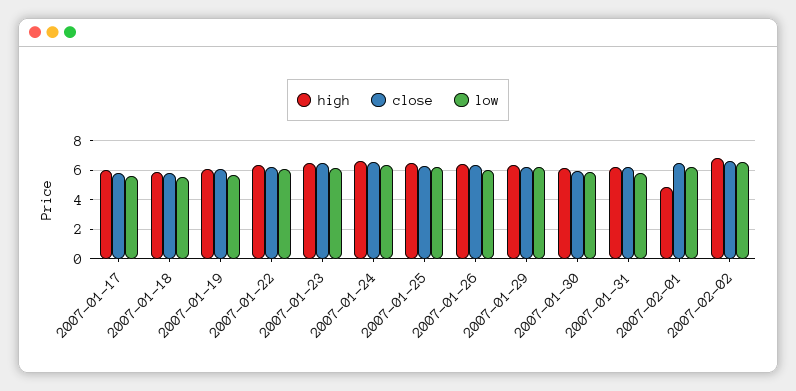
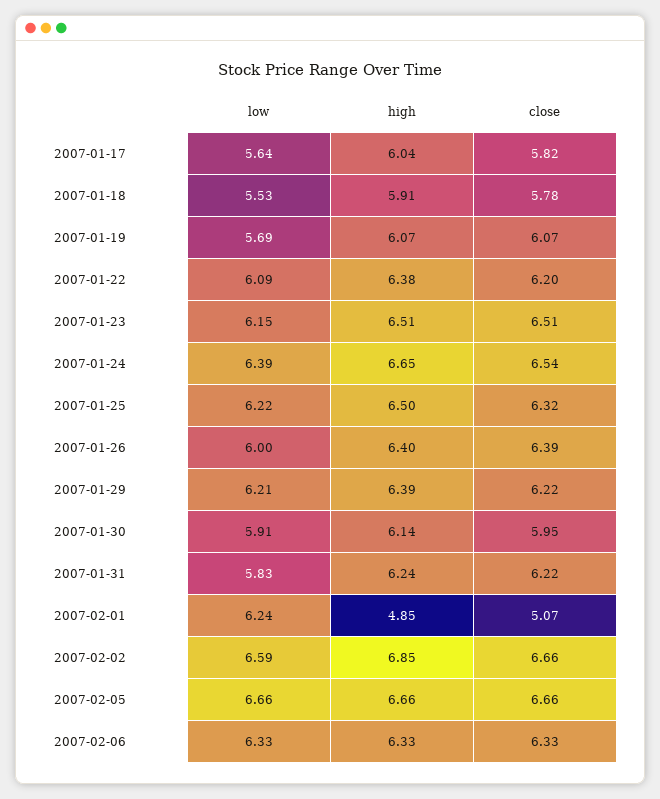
close, 2007-02-01: 6.5 -> 5.07
low, 2007-02-05: none -> 6.66
high, 2007-02-05: none -> 6.66
close, 2007-02-05: none -> 6.66
low, 2007-02-06: none -> 6.33
high, 2007-02-06: none -> 6.33
close, 2007-02-06: none -> 6.33

